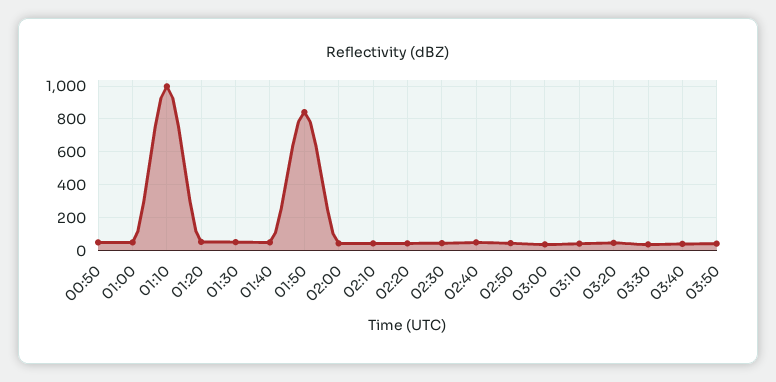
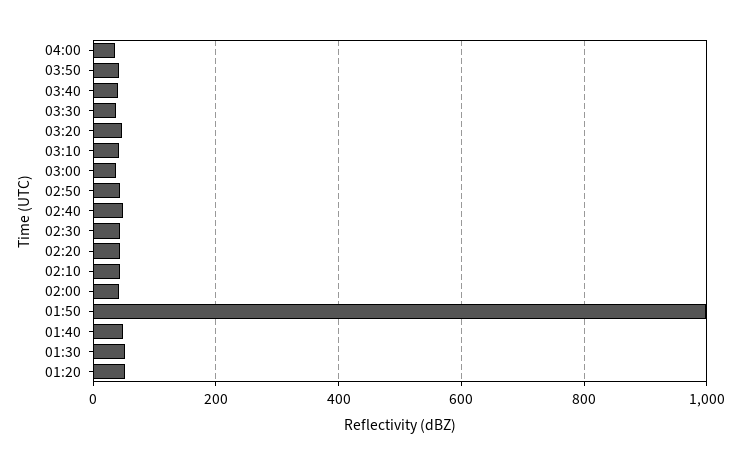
00:50: 50 -> none
01:00: 50 -> none
01:10: 1000 -> none
01:50: 850 -> 1000
04:00: none -> 40

